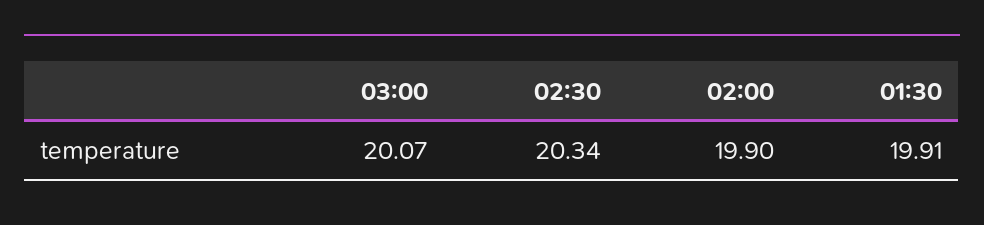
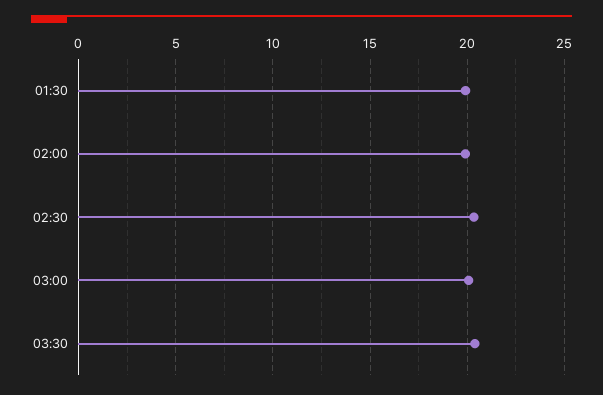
03:30: none -> 20.5

